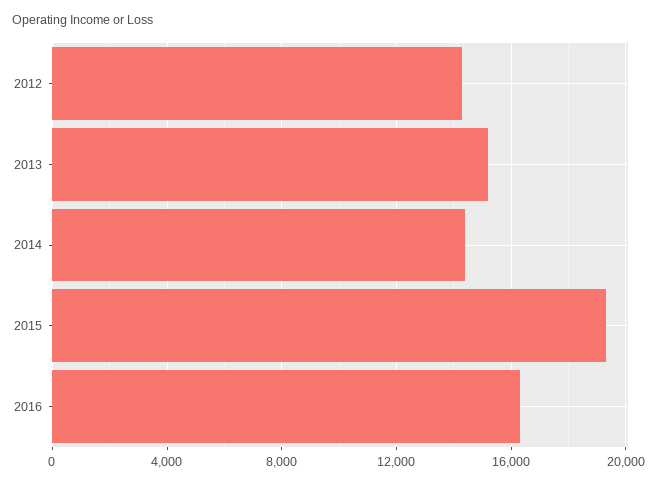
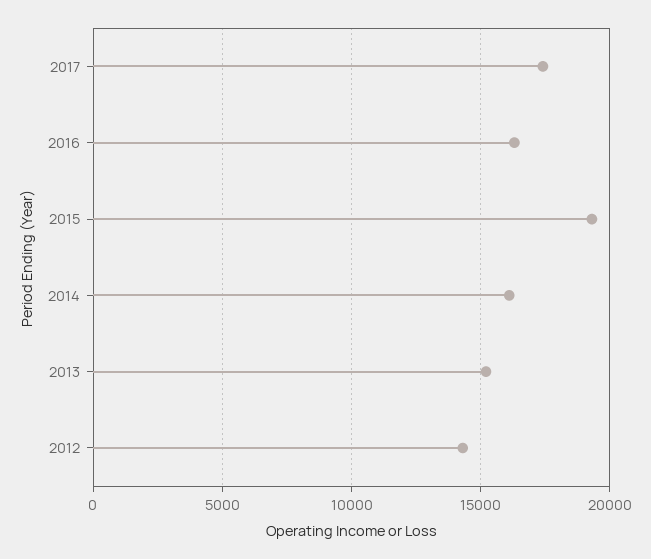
2014: 14500 -> 16000
2017: none -> 17500

